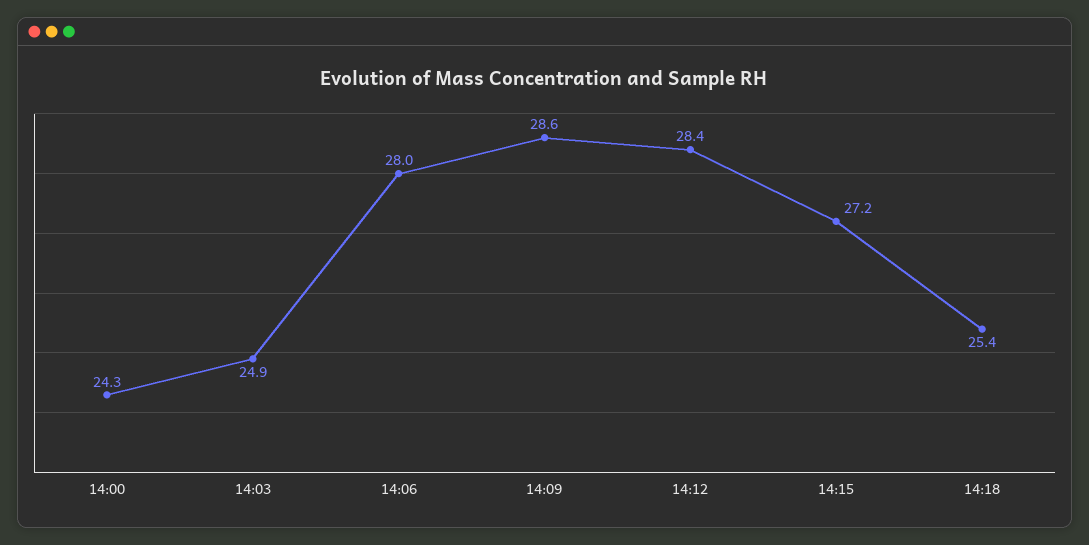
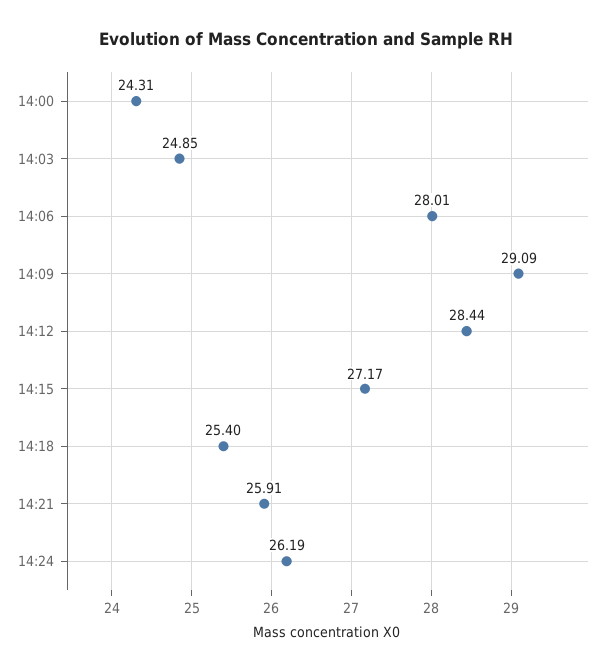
14:09: 28.6 -> 29.09
14:21: none -> 25.91
14:24: none -> 26.19

